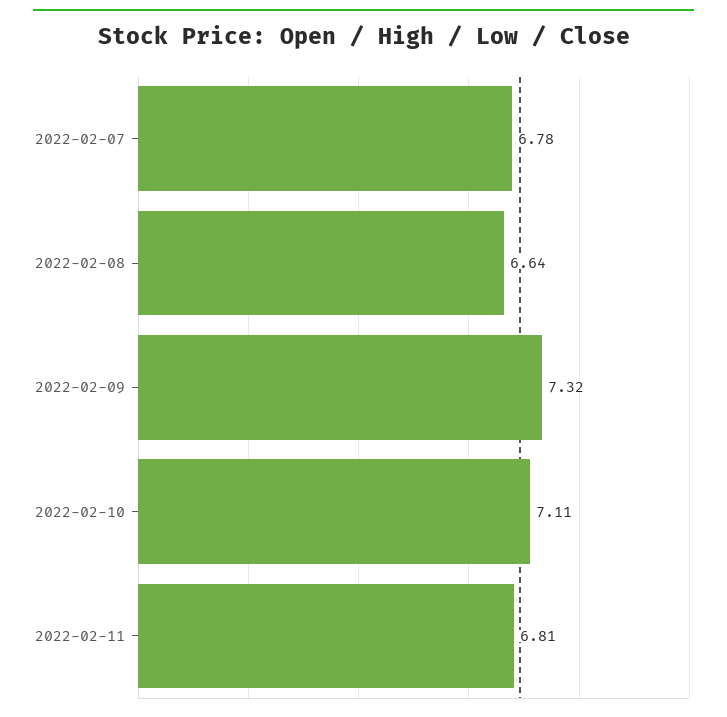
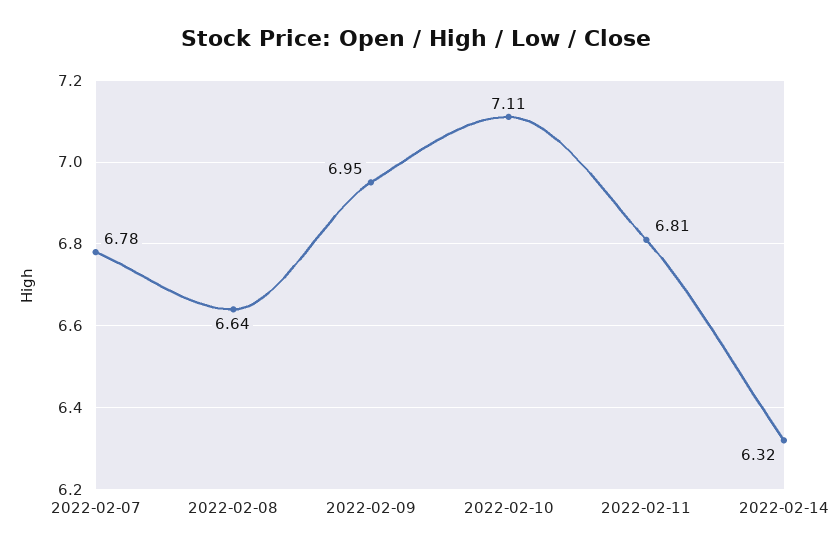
2022-02-09: 7.32 -> 6.95
2022-02-14: none -> 6.32

